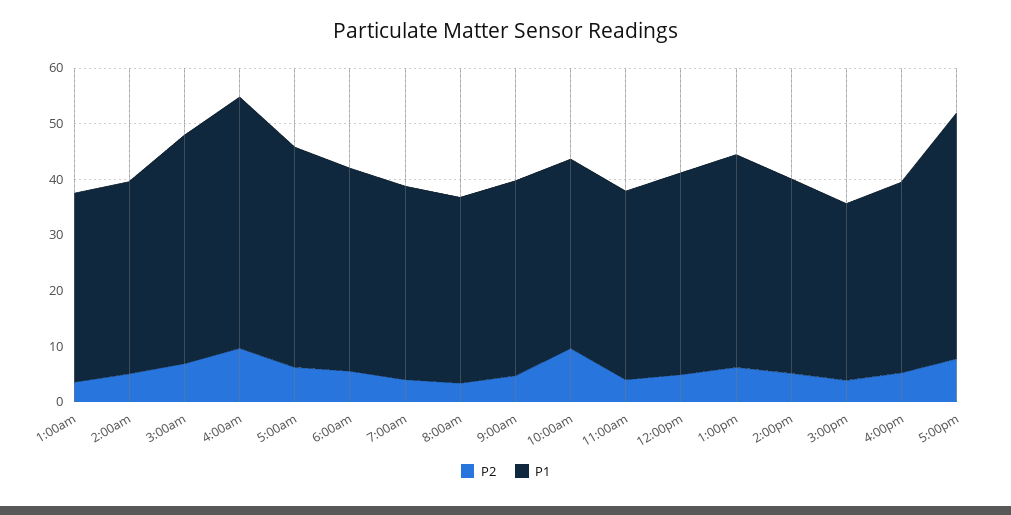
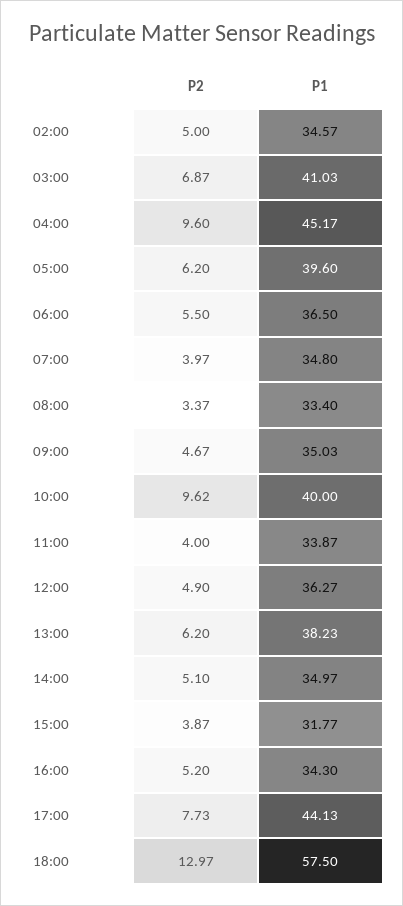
P2, 1:00am: 4 -> none
P1, 1:00am: 34 -> none
P1, 10:00am: 34 -> 40
P2, 18:00: none -> 12.97
P1, 18:00: none -> 57.5

